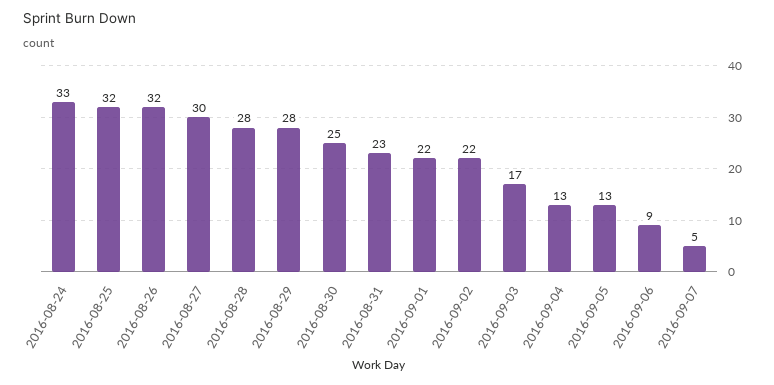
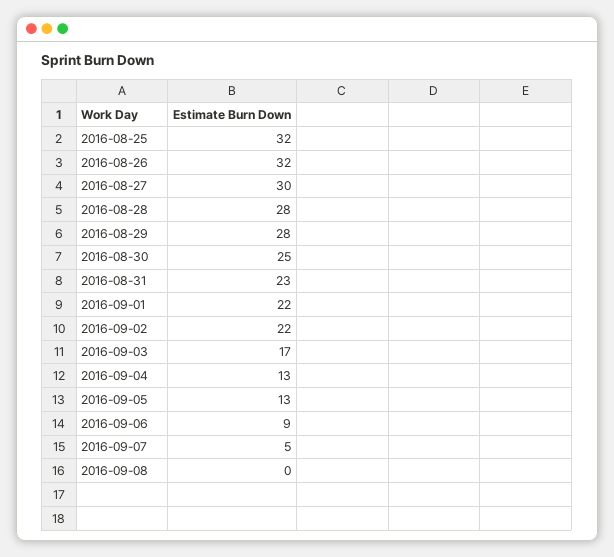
2016-08-24: 33 -> none
2016-09-08: none -> 0

